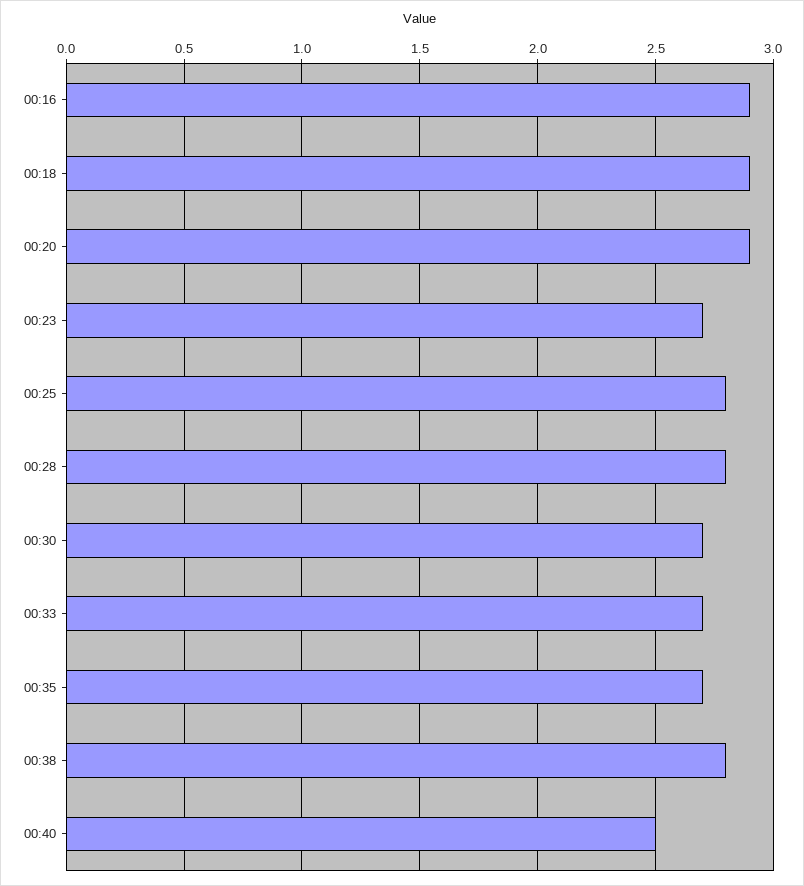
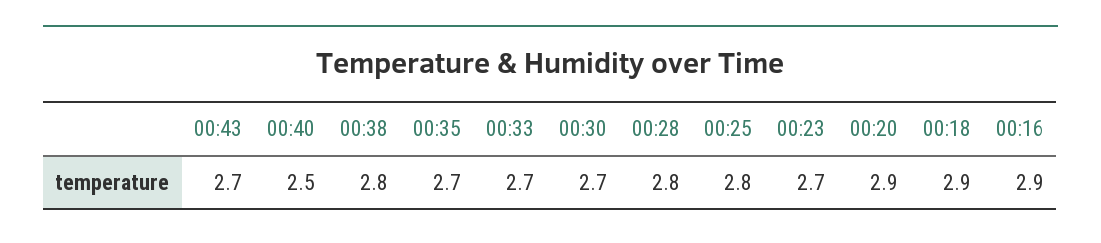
00:43: none -> 2.7

